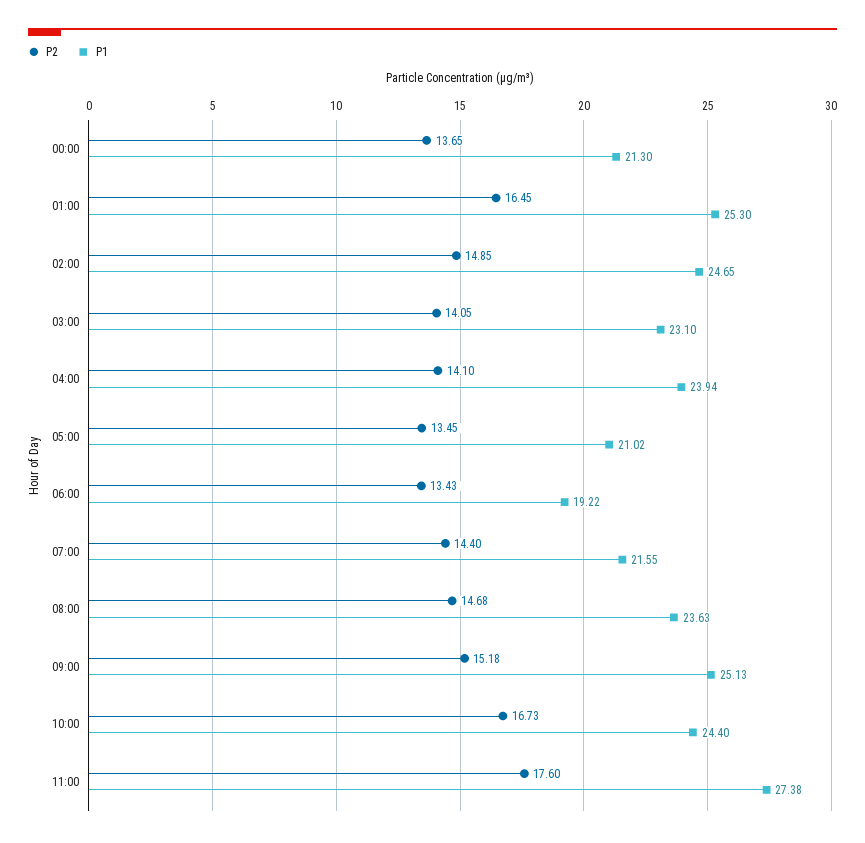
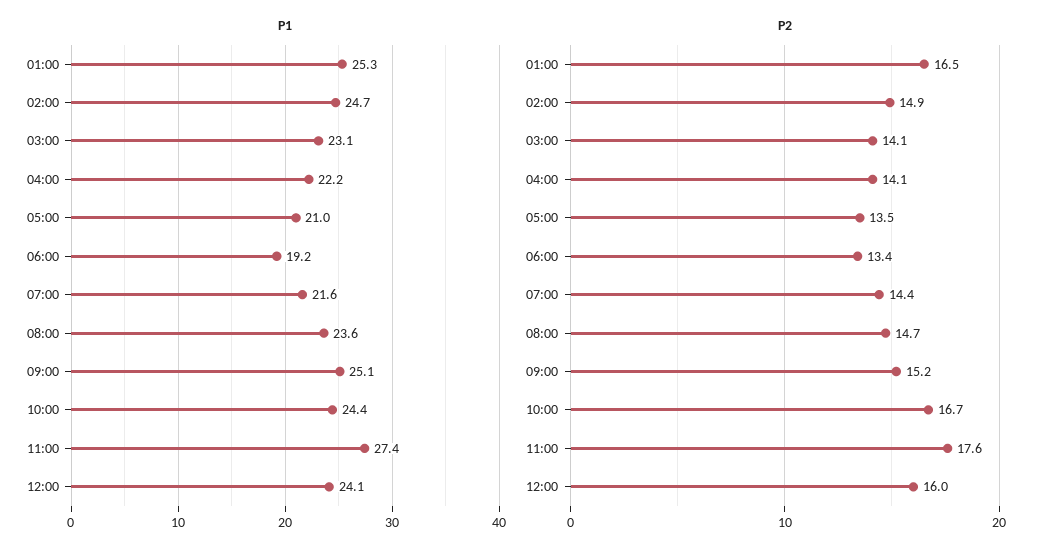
P2, 00:00: 13.65 -> none
P1, 00:00: 21.3 -> none
P1, 04:00: 23.94 -> 22.2
P1, 12:00: none -> 24.1
P2, 12:00: none -> 16

